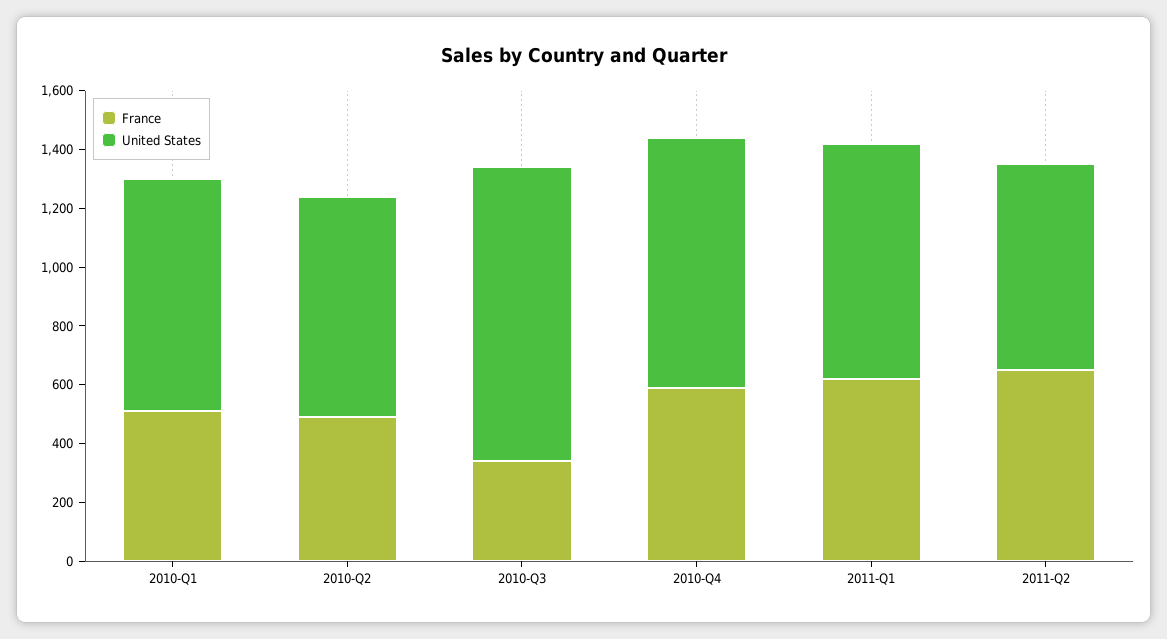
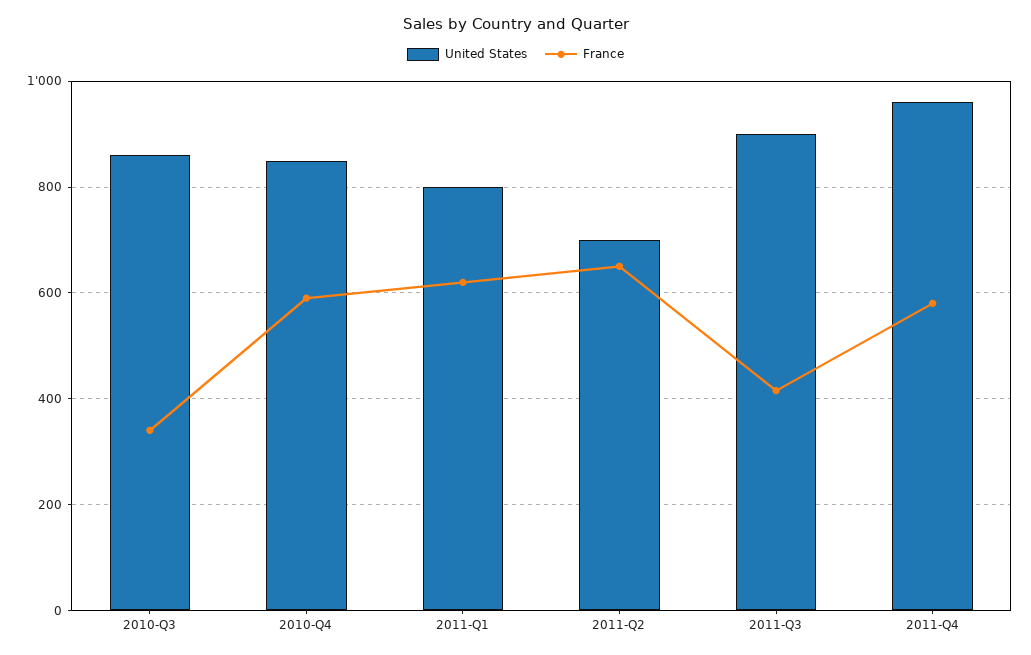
France, 2010-Q1: 500 -> none
United States, 2010-Q1: 800 -> none
France, 2010-Q2: 500 -> none
United States, 2010-Q2: 750 -> none
United States, 2010-Q3: 1000 -> 860
United States, 2011-Q3: none -> 900
France, 2011-Q3: none -> 420
United States, 2011-Q4: none -> 960
France, 2011-Q4: none -> 580

